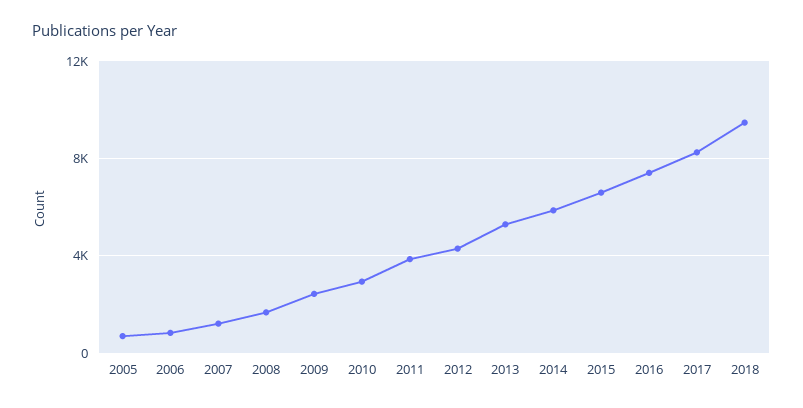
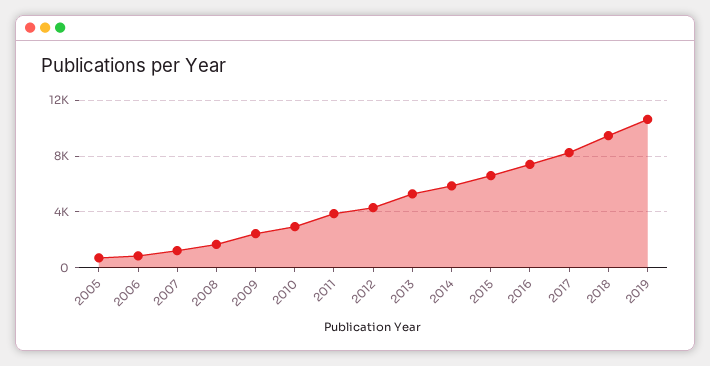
2019: none -> 10500

